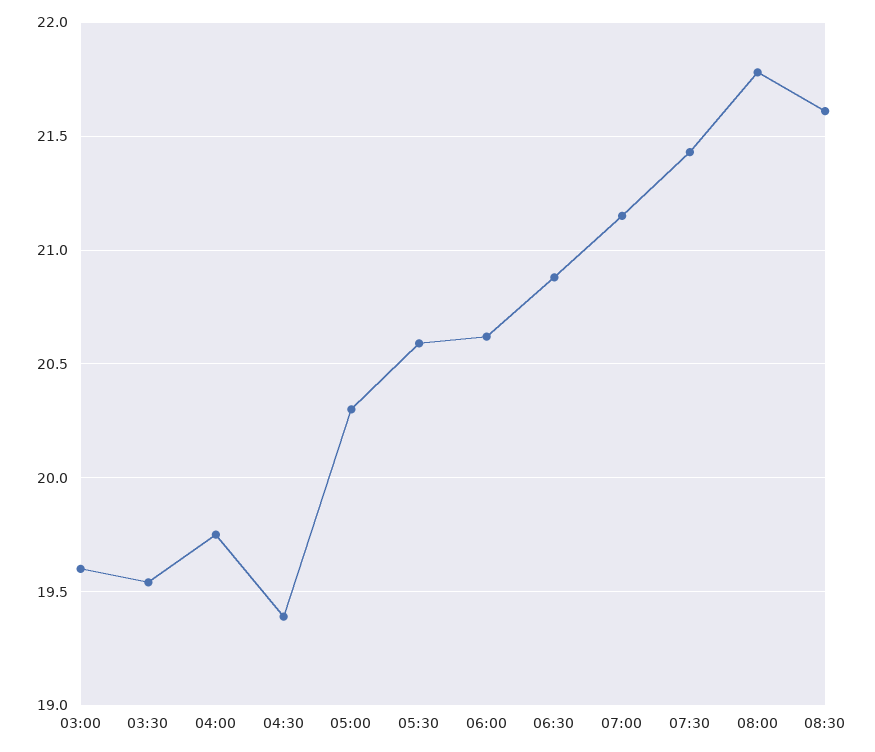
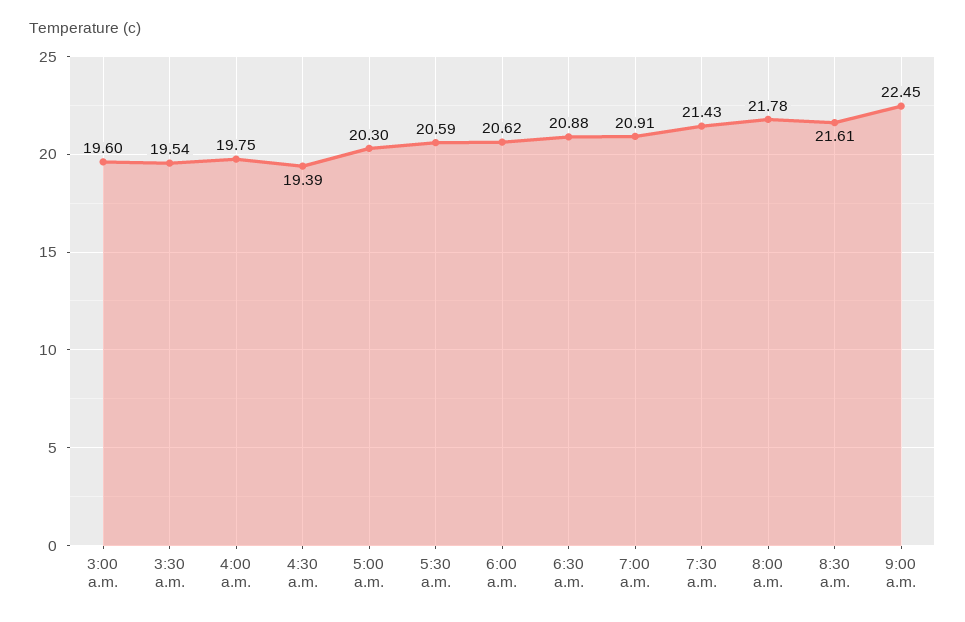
07:00: 21.15 -> 20.91
9:00 a.m.: none -> 22.45

